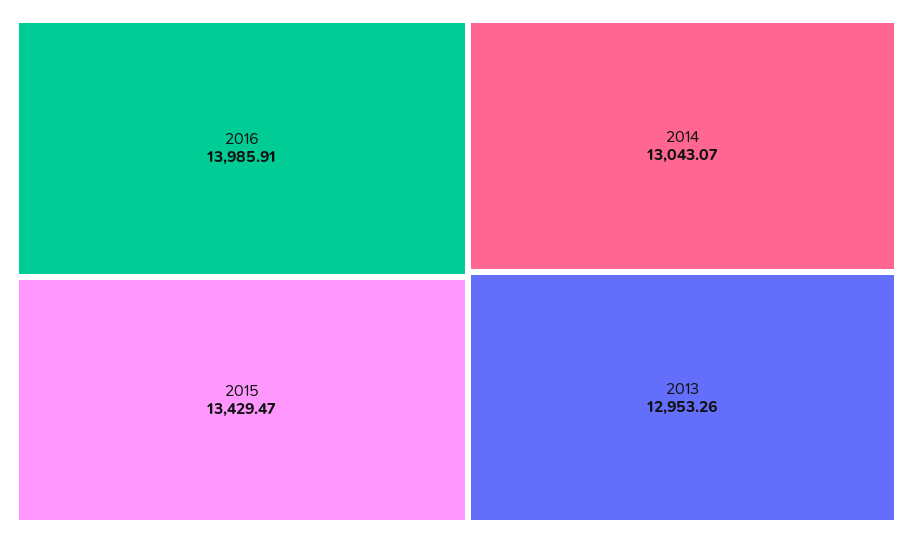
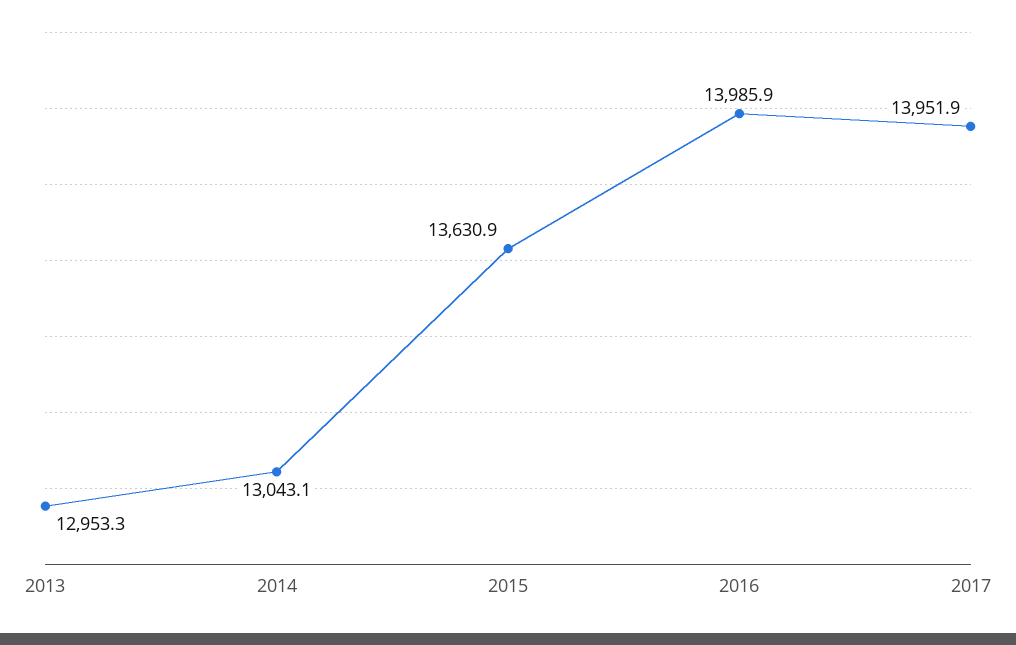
2015: 13429.47 -> 13630.9
2017: none -> 13951.9

